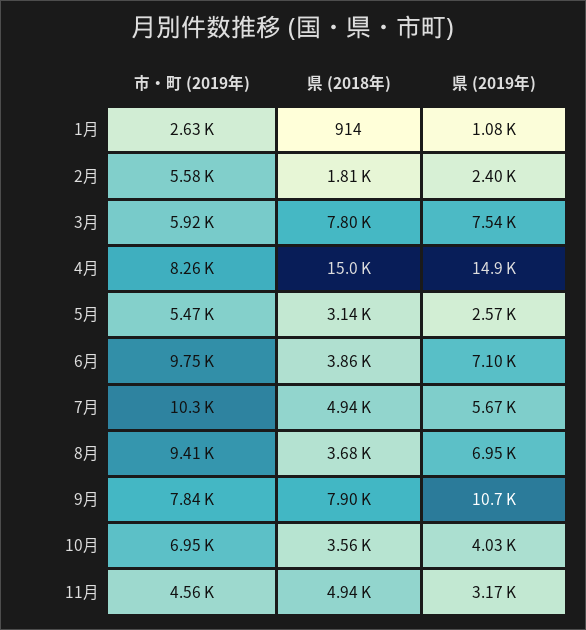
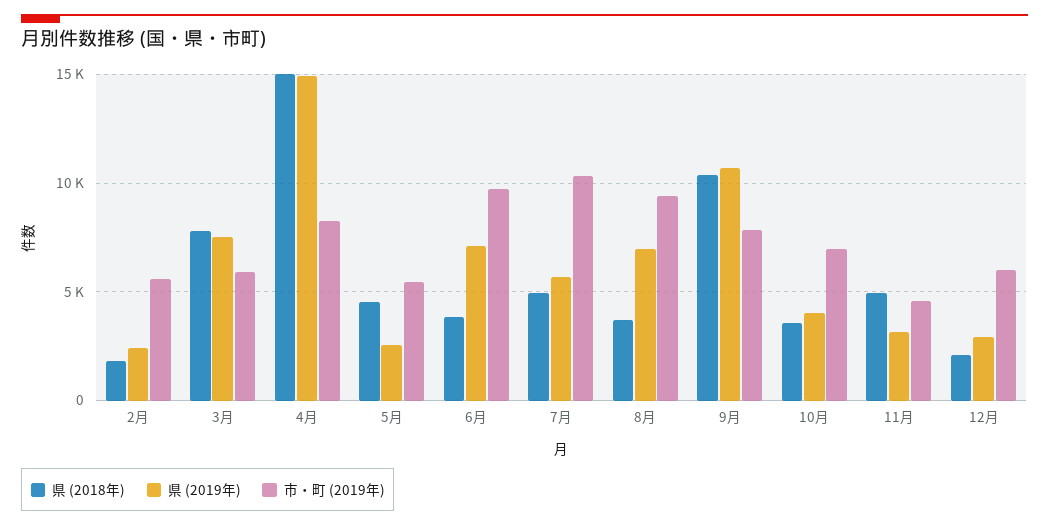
市・町 (2019年), 1月: 2630 -> none
県 (2018年), 1月: 914 -> none
県 (2019年), 1月: 1080 -> none
県 (2018年), 5月: 3140 -> 4500
県 (2018年), 9月: 7900 -> 10500
県 (2018年), 12月: none -> 2000
県 (2019年), 12月: none -> 3000
市・町 (2019年), 12月: none -> 6000

